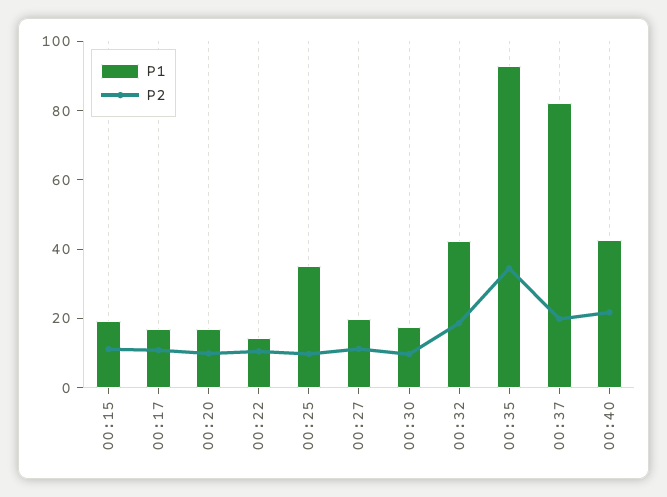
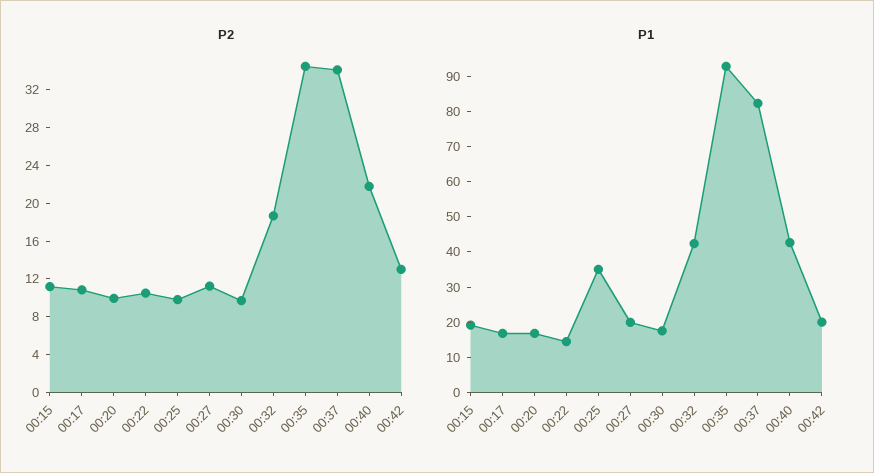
P2, 00:37: 20 -> 34
P2, 00:42: none -> 13
P1, 00:42: none -> 20

